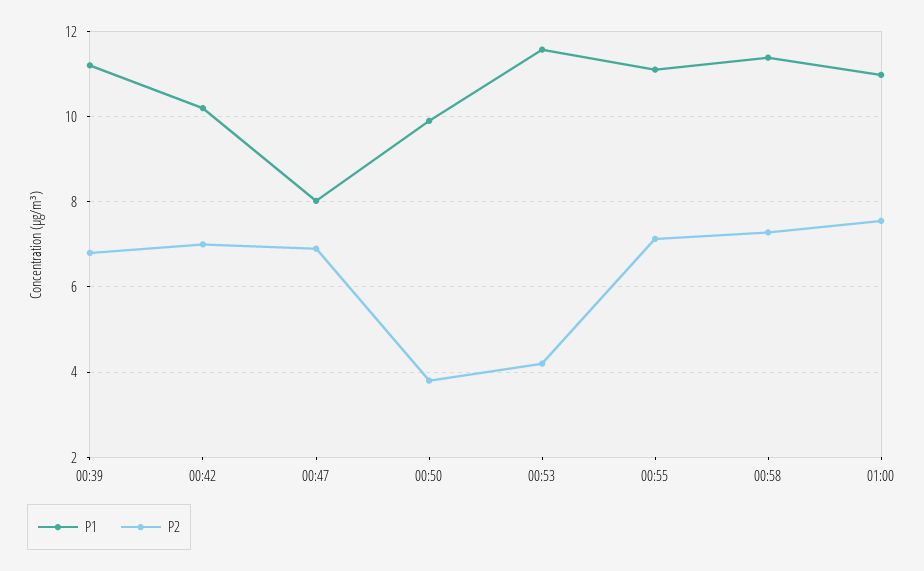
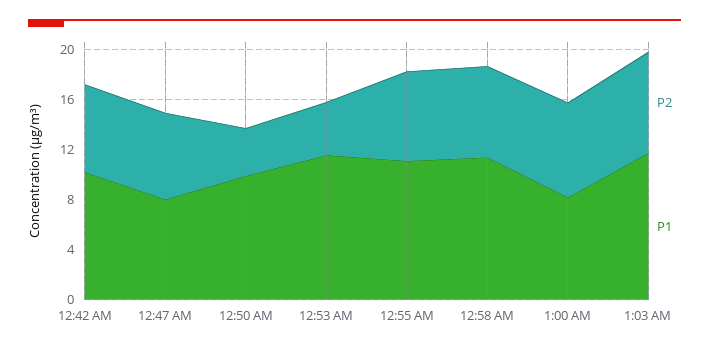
P1, 00:39: 11.2 -> none
P2, 00:39: 6.8 -> none
P1, 01:00: 11 -> 8
P2, 1:03 AM: none -> 8
P1, 1:03 AM: none -> 12

